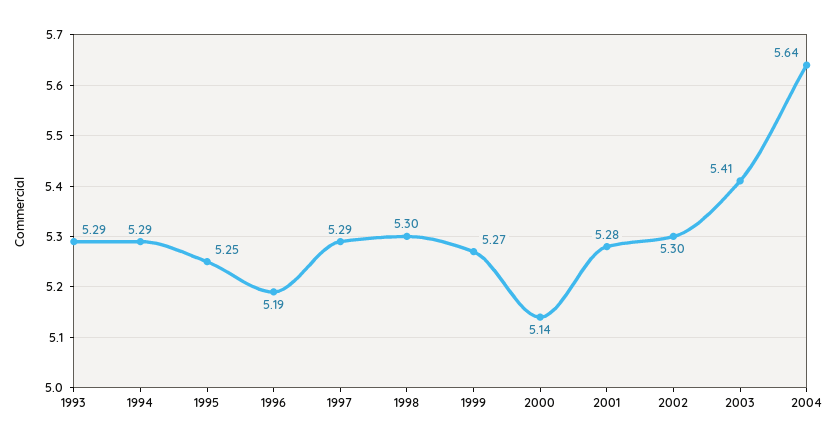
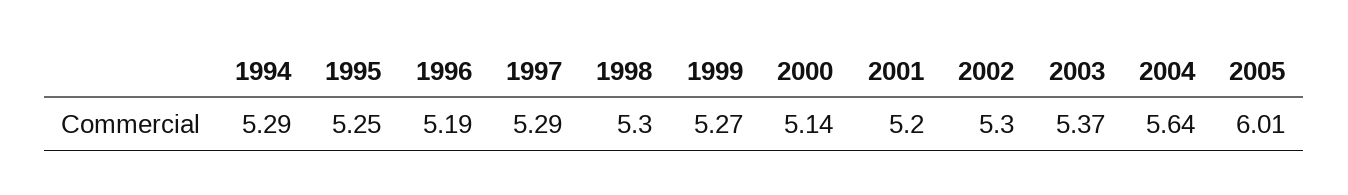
1993: 5.29 -> none
2001: 5.28 -> 5.2
2003: 5.41 -> 5.37
2005: none -> 6.01

